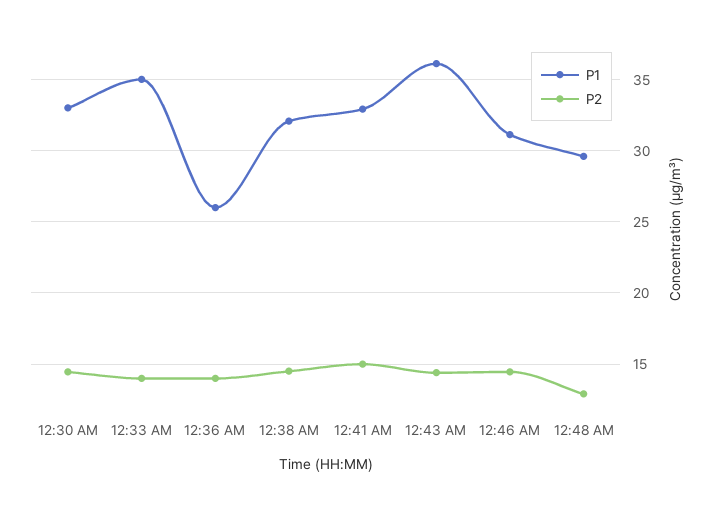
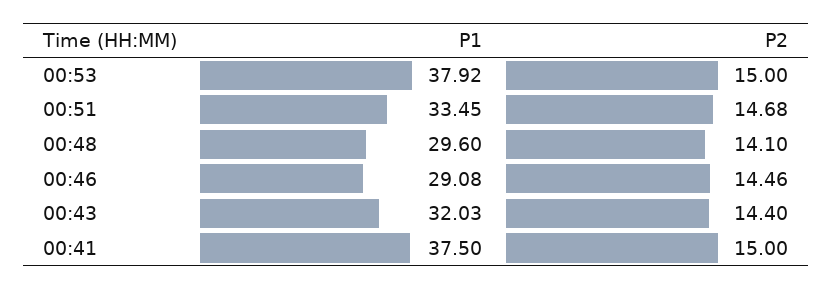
P1, 12:30 AM: 33 -> none
P2, 12:30 AM: 14.5 -> none
P1, 12:33 AM: 35 -> none
P2, 12:33 AM: 14 -> none
P1, 12:36 AM: 26 -> none
P2, 12:36 AM: 14 -> none
P1, 12:38 AM: 32 -> none
P2, 12:38 AM: 14.5 -> none
P1, 12:41 AM: 33 -> 37.5
P1, 12:43 AM: 36 -> 32.03
P1, 12:46 AM: 31 -> 29.08
P2, 12:48 AM: 13 -> 14.1
P1, 00:53: none -> 37.92
P2, 00:53: none -> 15
P1, 00:51: none -> 33.45
P2, 00:51: none -> 14.68

